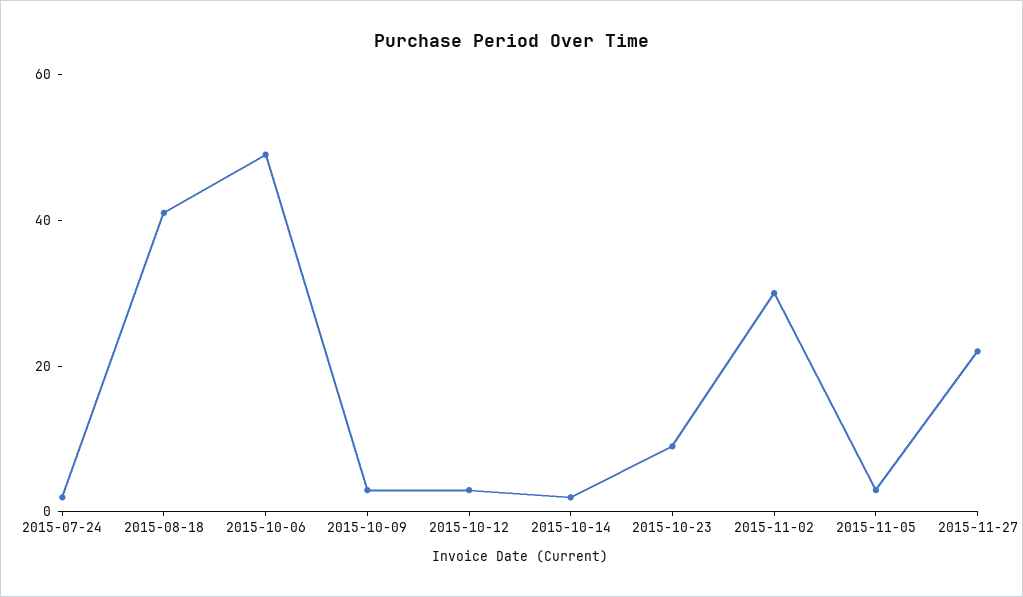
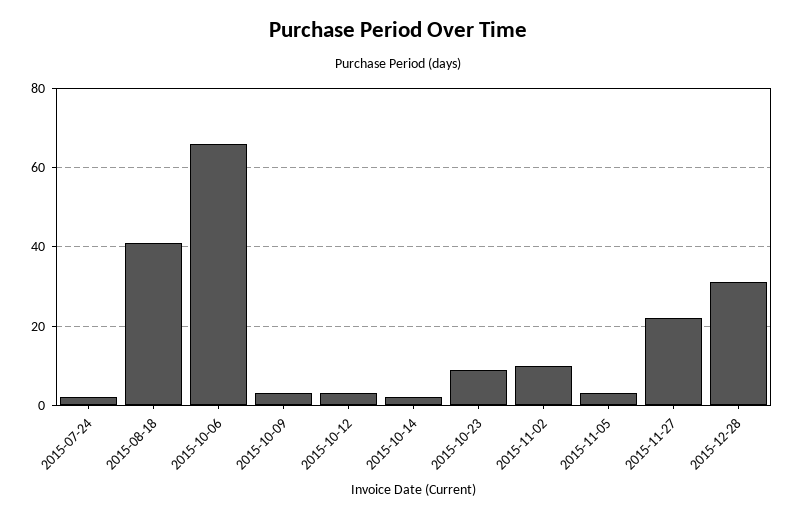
2015-10-06: 50 -> 65
2015-11-02: 30 -> 10
2015-12-28: none -> 30

